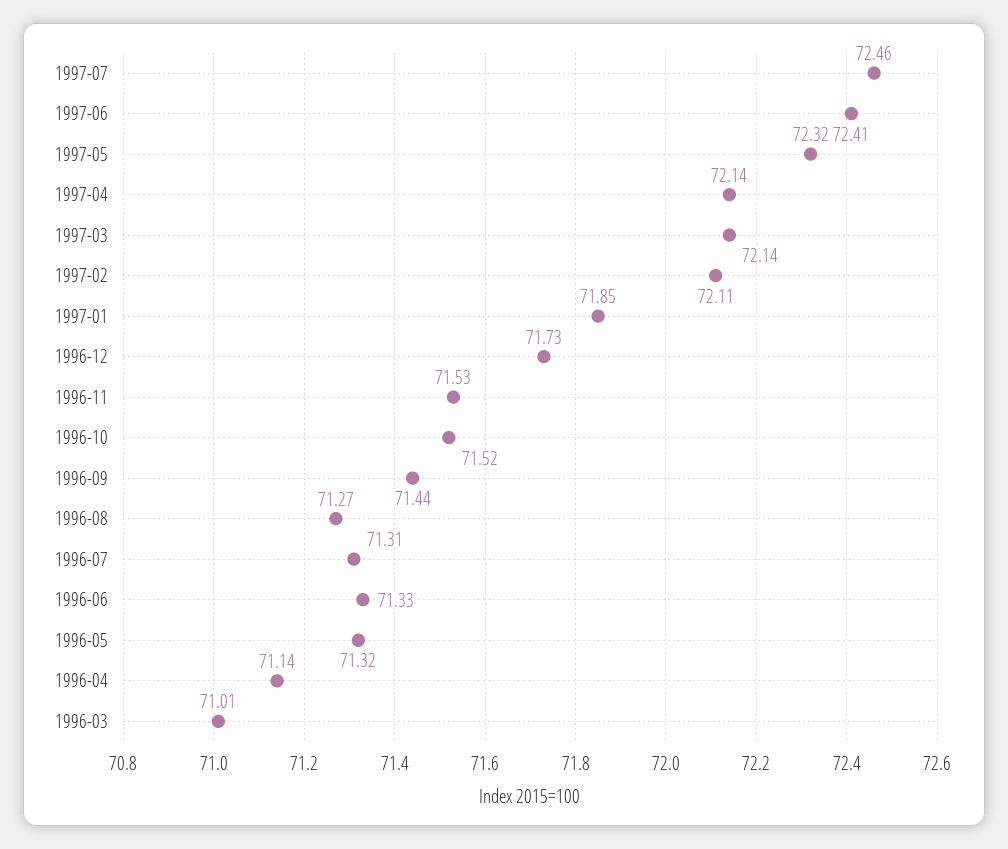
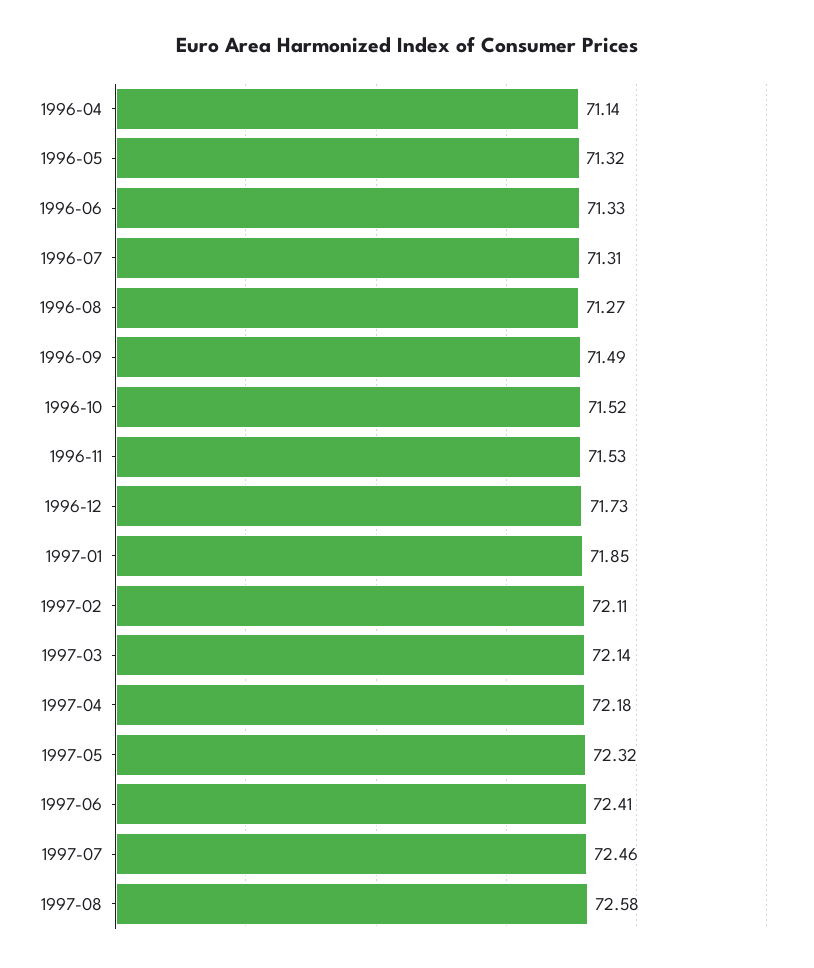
1997-04: 72.14 -> 72.18
1996-09: 71.44 -> 71.49
1996-03: 71.01 -> none
1997-08: none -> 72.58

